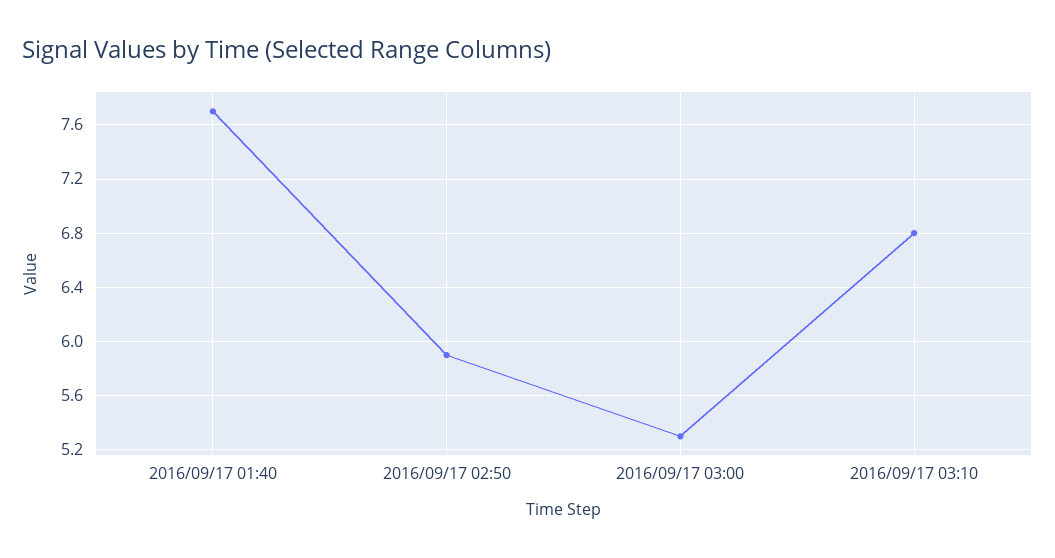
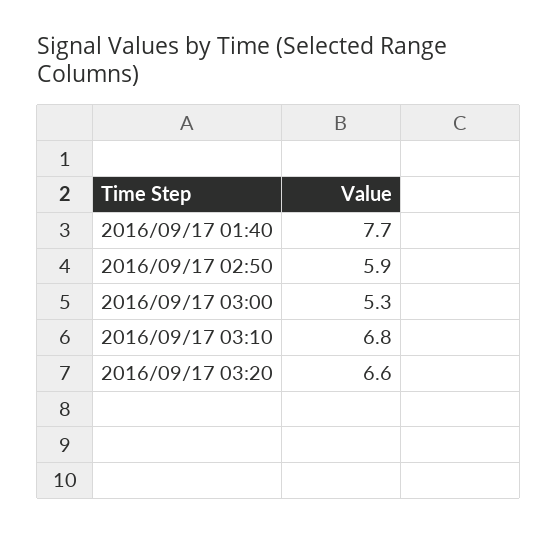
2016/09/17 03:20: none -> 6.6

